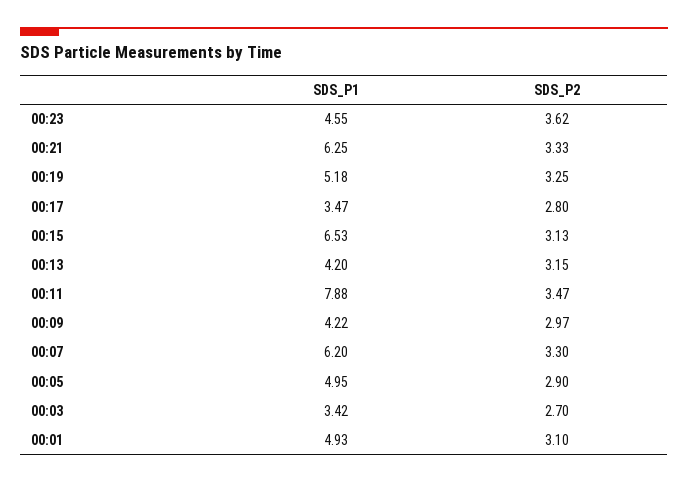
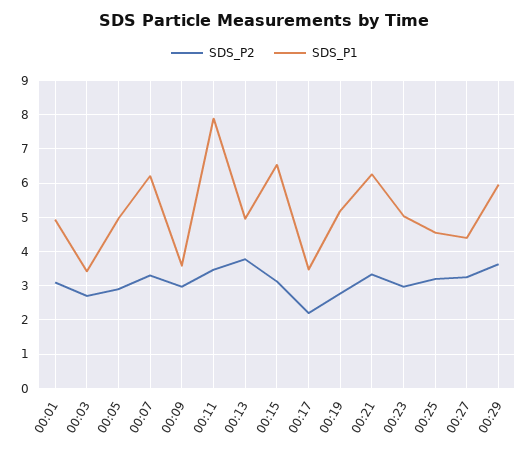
SDS_P1, 00:23: 4.55 -> 5
SDS_P2, 00:23: 3.62 -> 3
SDS_P2, 00:19: 3.25 -> 2.8
SDS_P2, 00:17: 2.8 -> 2.2
SDS_P1, 00:13: 4.2 -> 5
SDS_P2, 00:13: 3.15 -> 3.8
SDS_P1, 00:09: 4.22 -> 3.6
SDS_P2, 00:25: none -> 3.2
SDS_P1, 00:25: none -> 4.6
SDS_P2, 00:27: none -> 3.2
SDS_P1, 00:27: none -> 4.4
SDS_P2, 00:29: none -> 3.6
SDS_P1, 00:29: none -> 6

